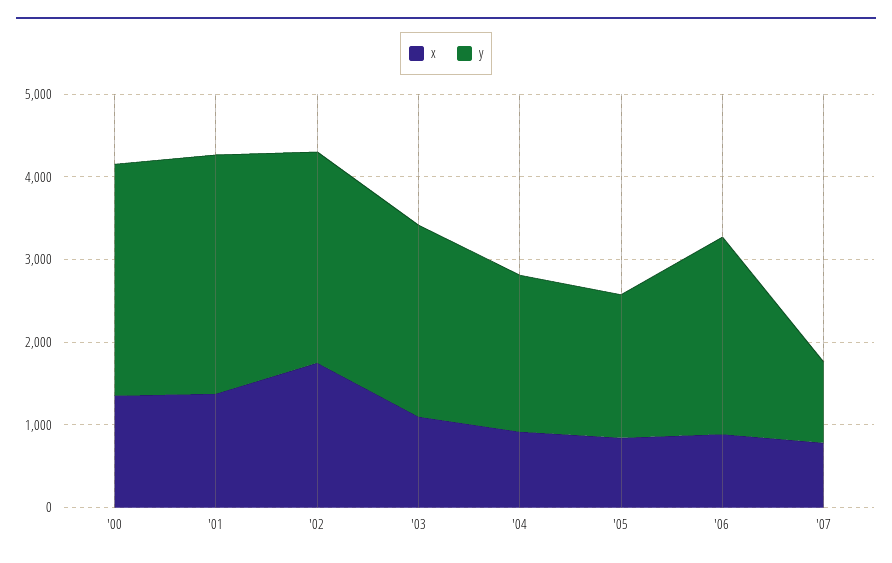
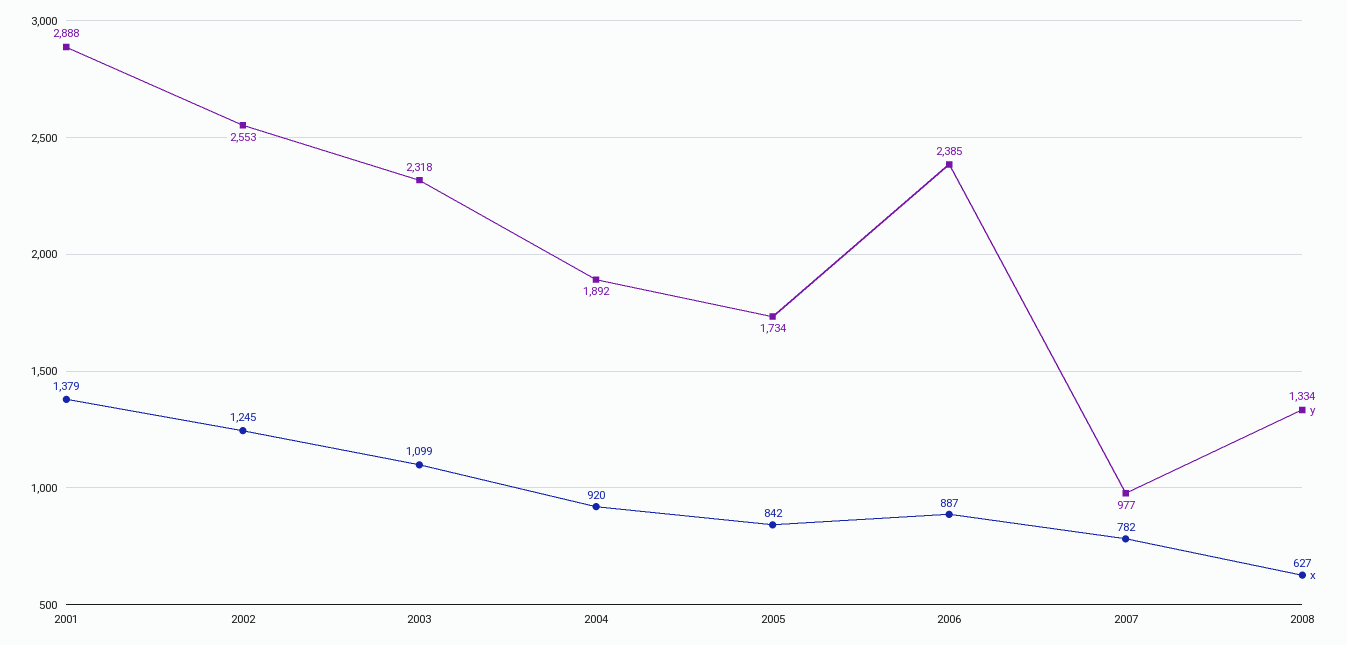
x, '00: 1400 -> none
y, '00: 2800 -> none
x, '02: 1800 -> 1245
y, 2008: none -> 1334
x, 2008: none -> 627

